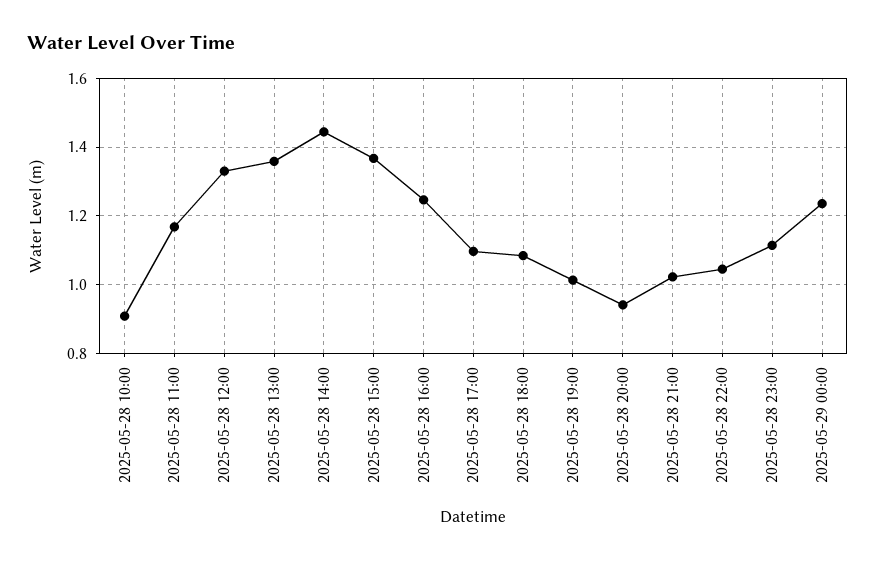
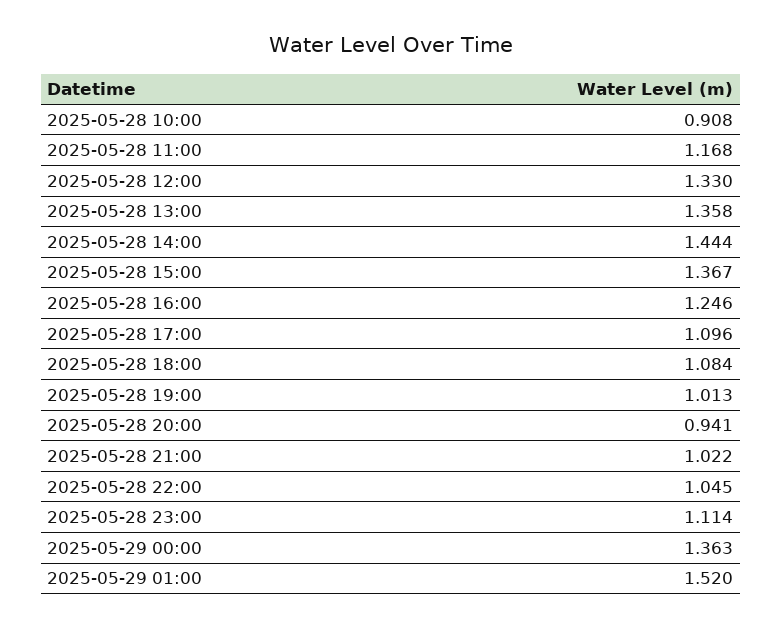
2025-05-29 00:00: 1.24 -> 1.363
2025-05-29 01:00: none -> 1.52

